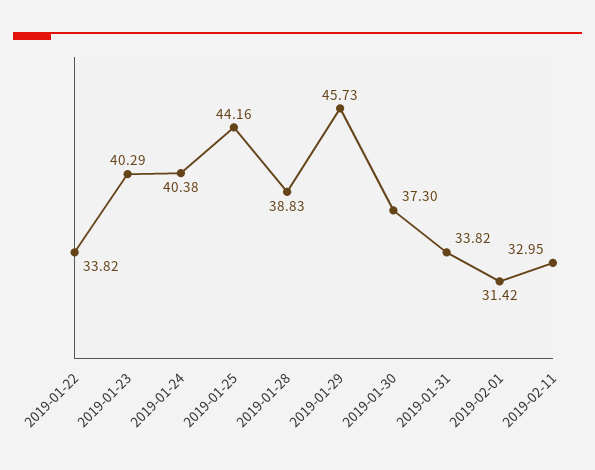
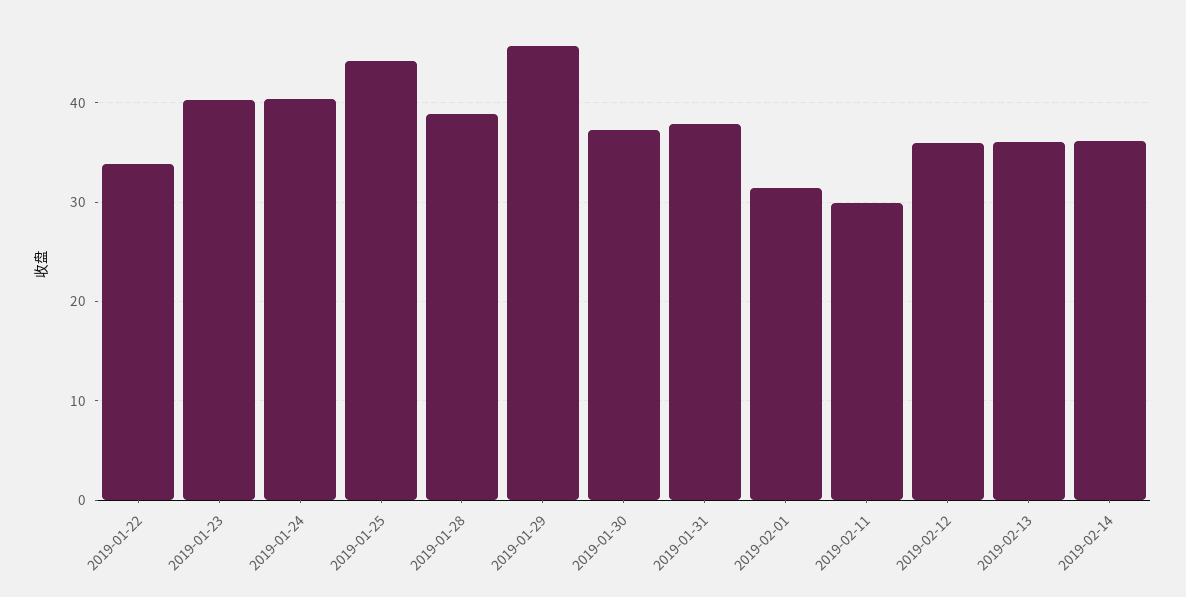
2019-01-31: 33.82 -> 38
2019-02-11: 32.95 -> 30
2019-02-12: none -> 36
2019-02-13: none -> 36
2019-02-14: none -> 36

